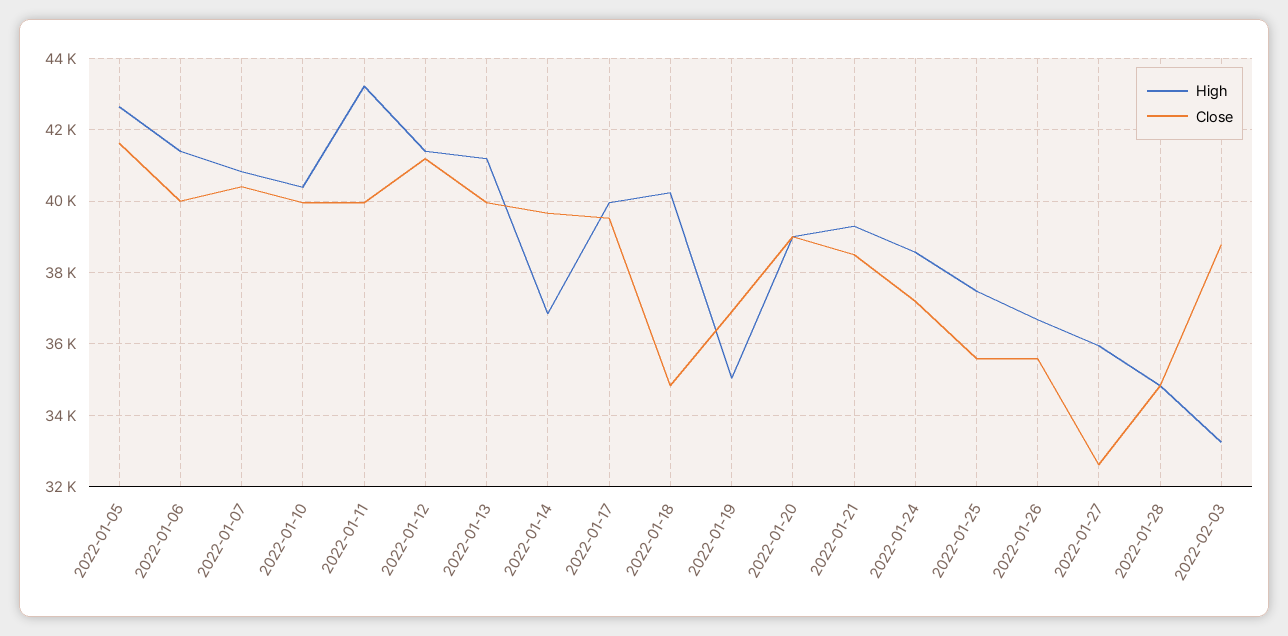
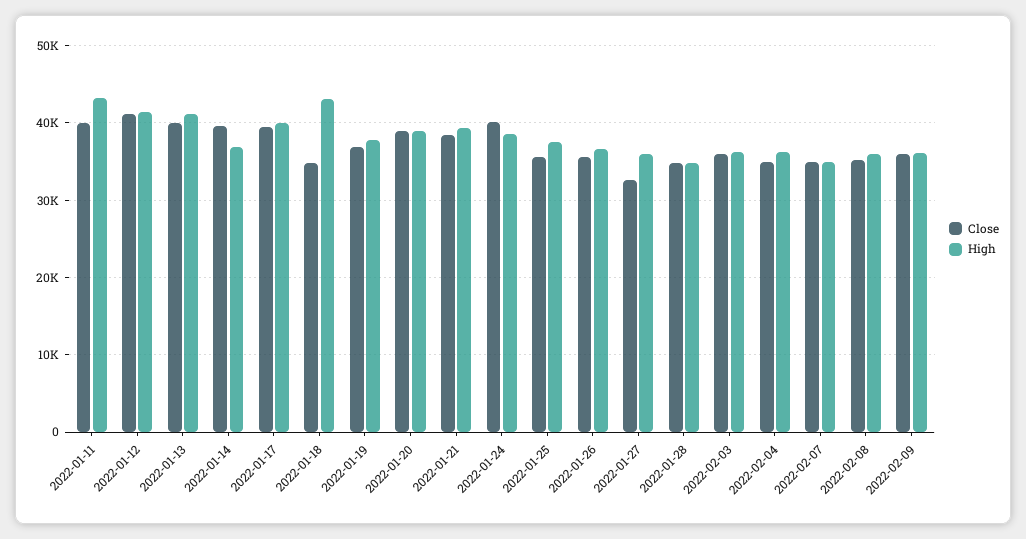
High, 2022-01-05: 42600 -> none
Close, 2022-01-05: 41600 -> none
High, 2022-01-06: 41400 -> none
Close, 2022-01-06: 40000 -> none
High, 2022-01-07: 40800 -> none
Close, 2022-01-07: 40400 -> none
High, 2022-01-10: 40400 -> none
Close, 2022-01-10: 40000 -> none
High, 2022-01-18: 40200 -> 43000
High, 2022-01-19: 35000 -> 38000
Close, 2022-01-24: 37200 -> 40000
High, 2022-02-03: 33200 -> 36000
Close, 2022-02-03: 38800 -> 36000
Close, 2022-02-04: none -> 35000
High, 2022-02-04: none -> 36000
Close, 2022-02-07: none -> 35000
High, 2022-02-07: none -> 35000
Close, 2022-02-08: none -> 35000
High, 2022-02-08: none -> 36000
Close, 2022-02-09: none -> 36000
High, 2022-02-09: none -> 36000

